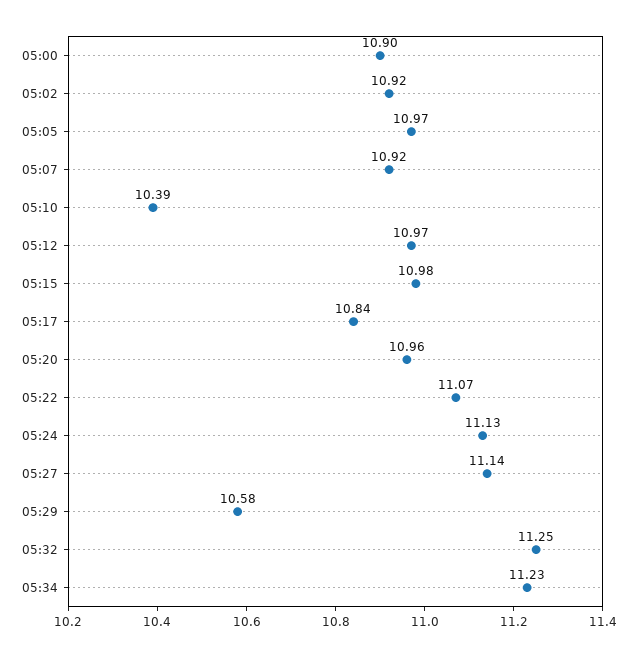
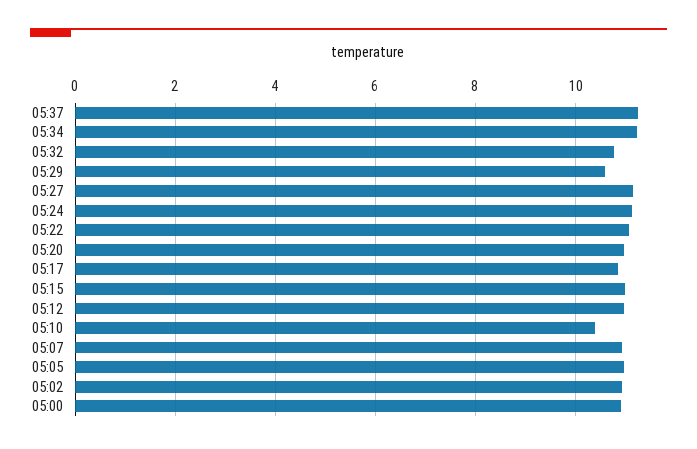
05:32: 11.25 -> 10.8
05:37: none -> 11.2

